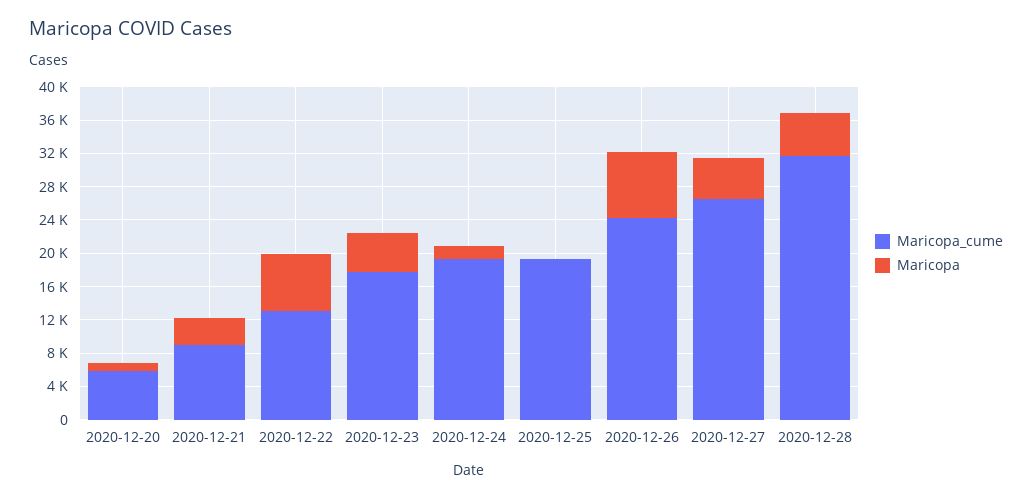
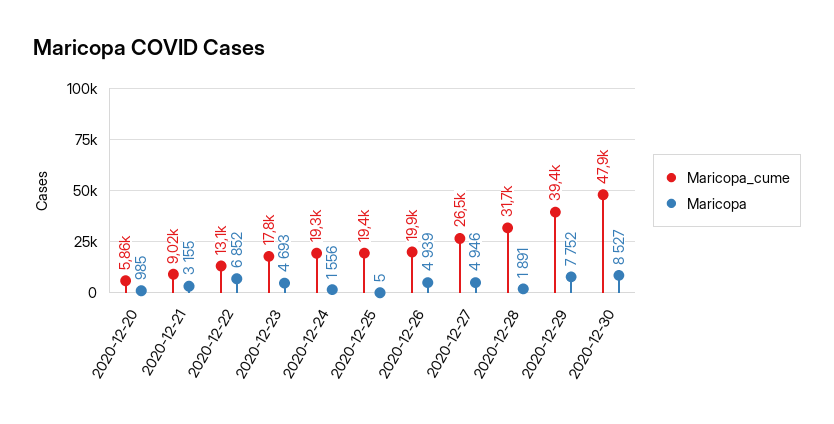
Maricopa_cume, 2020-12-26: 24000 -> 19900
Maricopa, 2020-12-26: 8000 -> 4939
Maricopa, 2020-12-28: 5000 -> 1891
Maricopa_cume, 2020-12-29: none -> 39400
Maricopa, 2020-12-29: none -> 7752
Maricopa_cume, 2020-12-30: none -> 47900
Maricopa, 2020-12-30: none -> 8527

